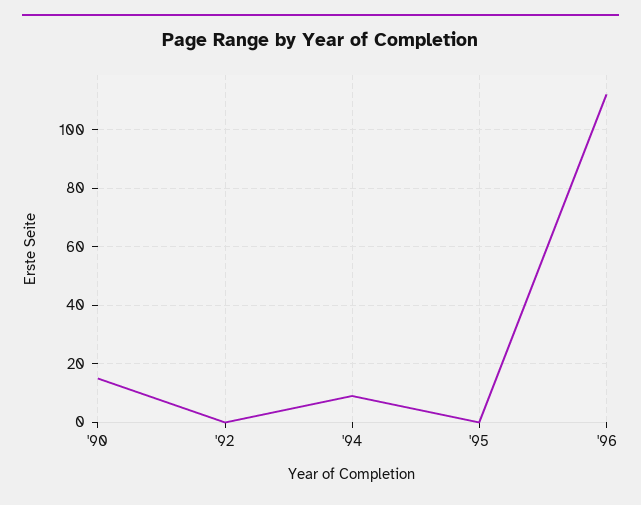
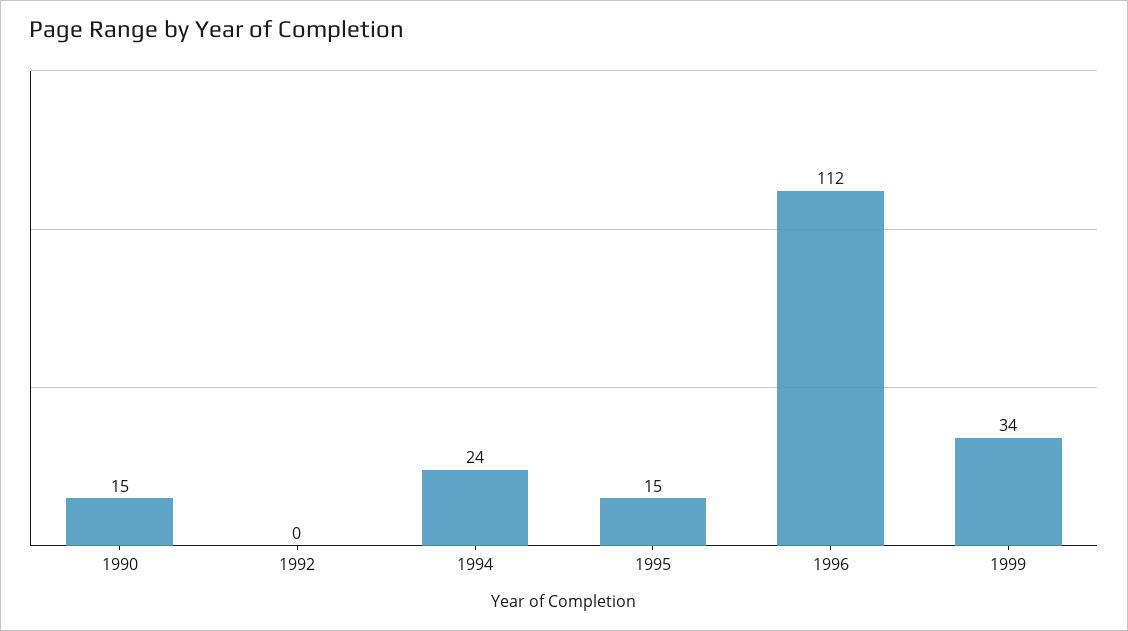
'94: 10 -> 24
'95: 0 -> 15
1999: none -> 34

